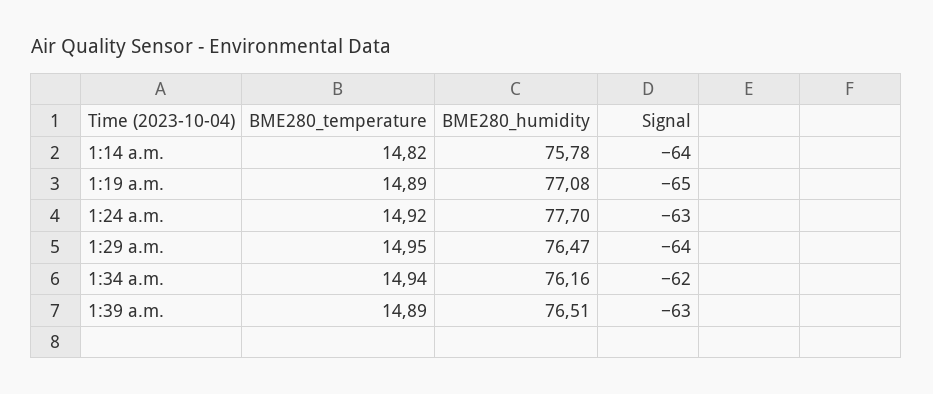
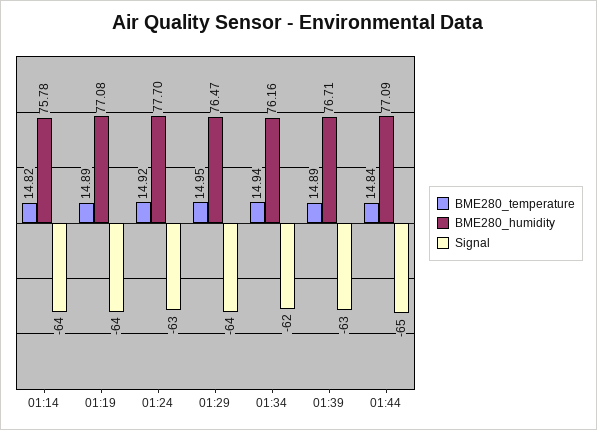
Signal, 1:19 a.m.: -65 -> -64
BME280_humidity, 1:39 a.m.: 76.51 -> 76.71
BME280_temperature, 01:44: none -> 14.84
BME280_humidity, 01:44: none -> 77.09
Signal, 01:44: none -> -65

